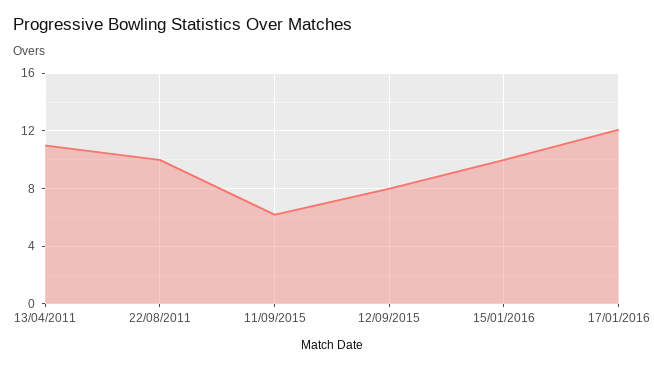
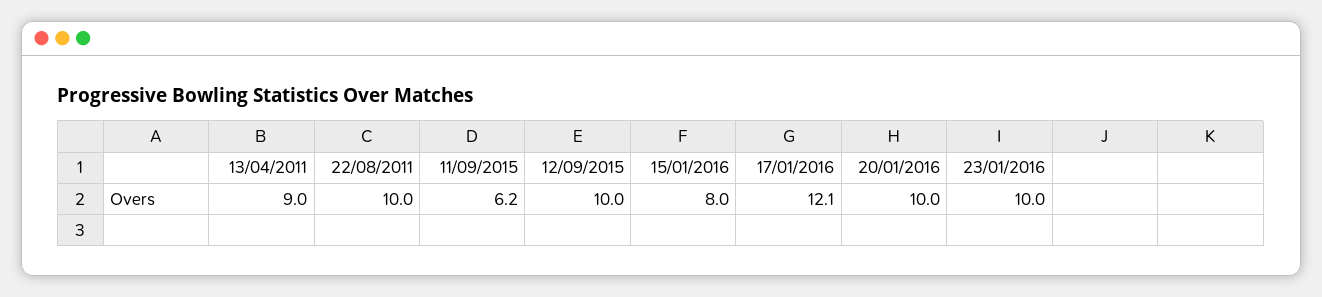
13/04/2011: 11 -> 9
12/09/2015: 8 -> 10
15/01/2016: 10 -> 8
20/01/2016: none -> 10
23/01/2016: none -> 10

